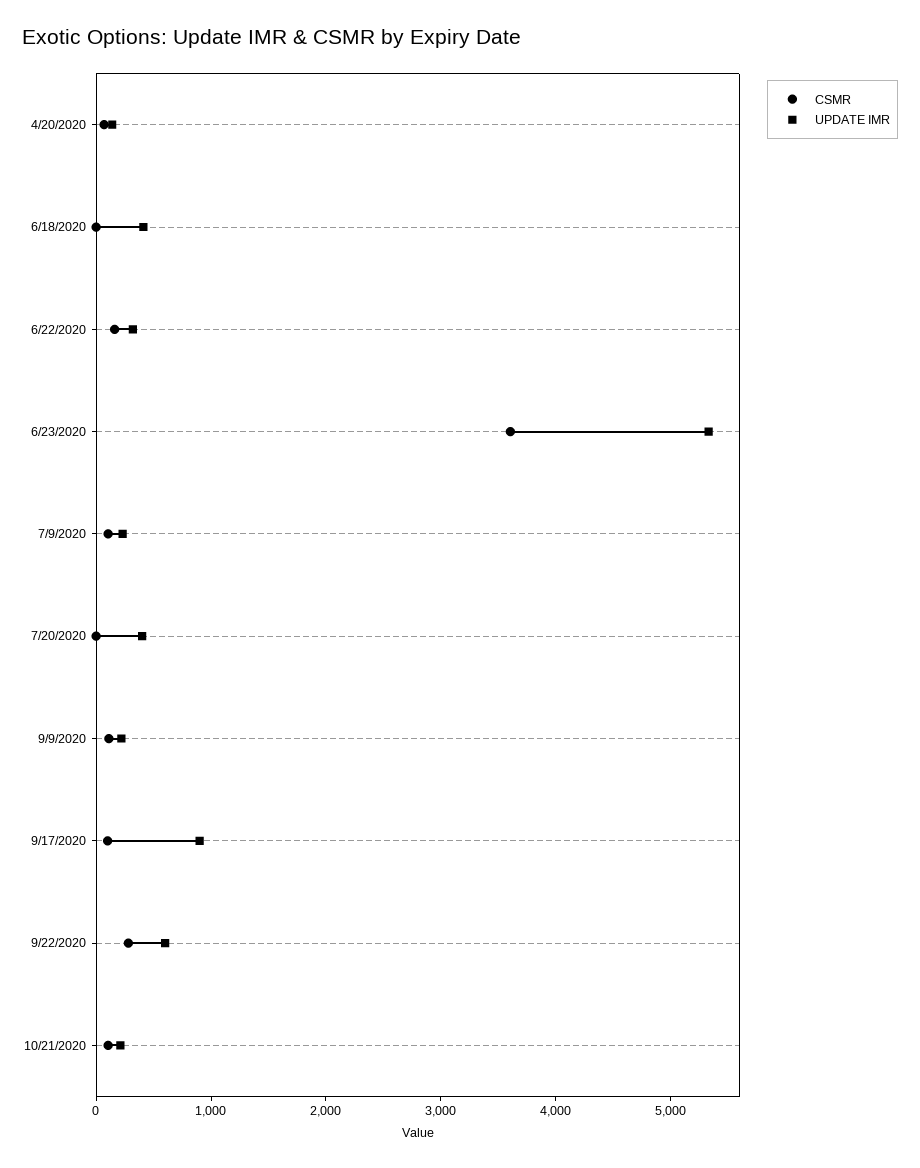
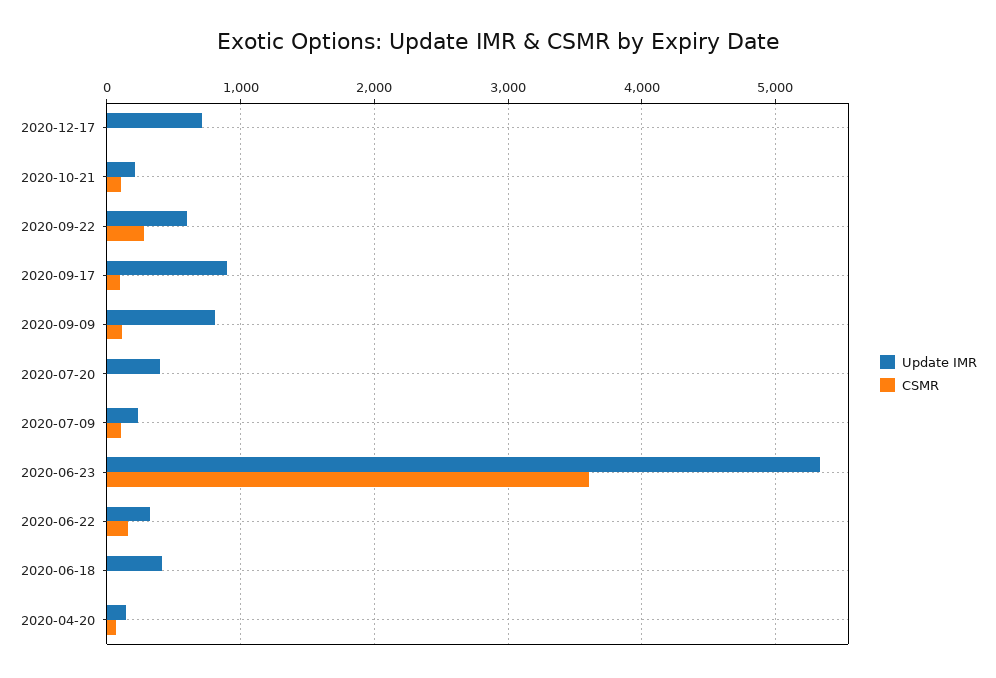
UPDATE IMR, 9/9/2020: 200 -> 800
UPDATE IMR, 2020-12-17: none -> 700
CSMR, 2020-12-17: none -> 0

